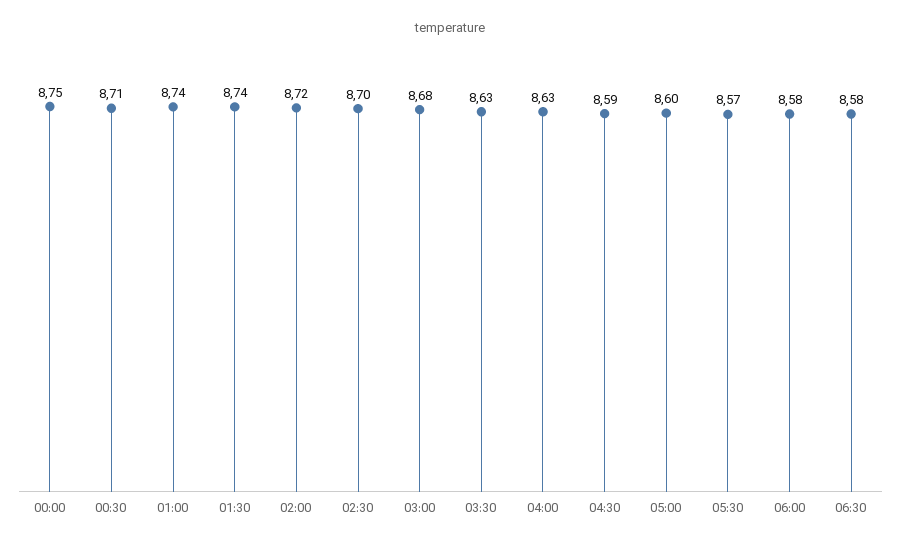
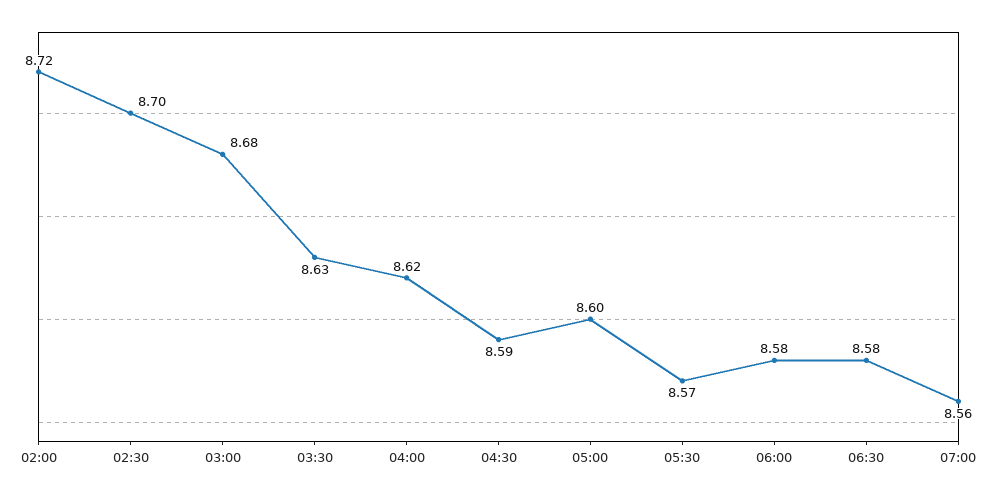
00:00: 8.75 -> none
00:30: 8.71 -> none
01:00: 8.74 -> none
01:30: 8.74 -> none
04:00: 8.63 -> 8.62
07:00: none -> 8.56

